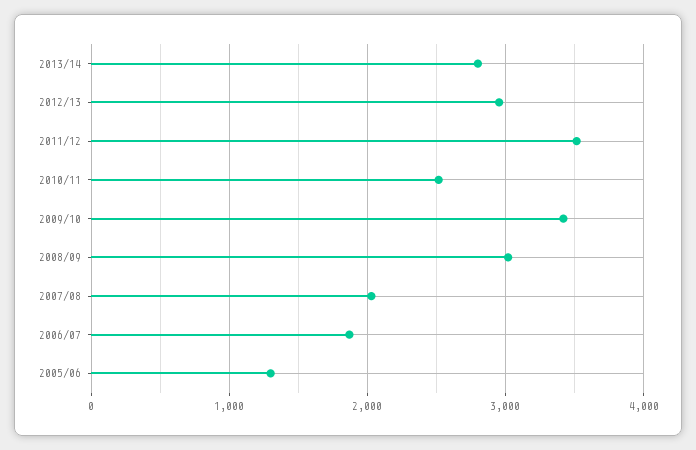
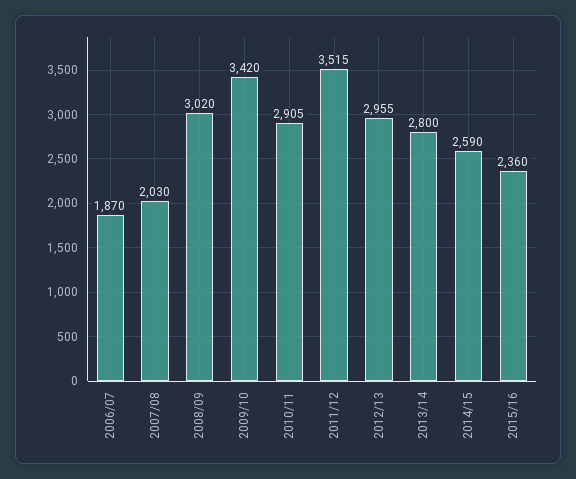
2010/11: 2500 -> 2905
2005/06: 1300 -> none
2014/15: none -> 2590
2015/16: none -> 2360

